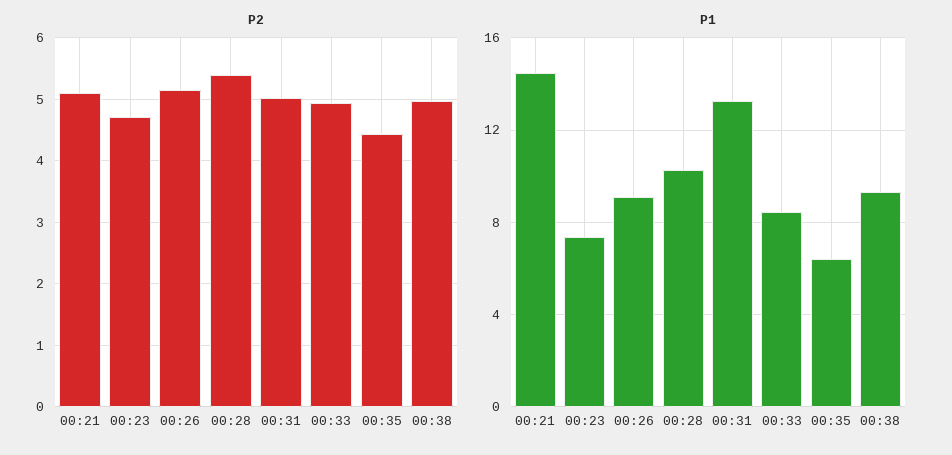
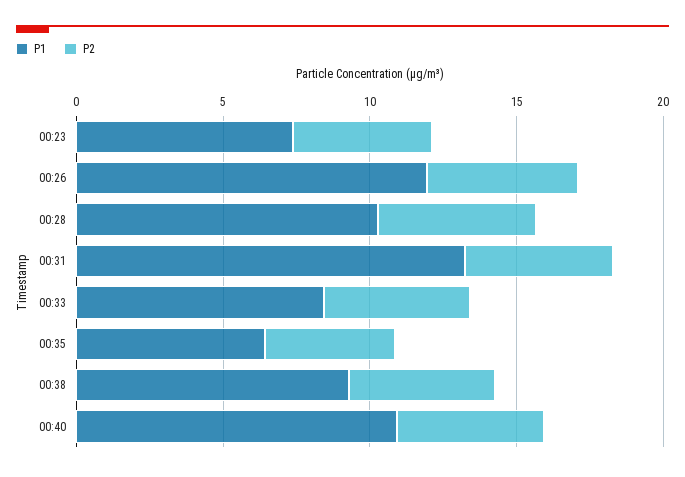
P2, 00:21: 5.1 -> none
P1, 00:21: 14.5 -> none
P1, 00:26: 9 -> 12
P1, 00:40: none -> 11
P2, 00:40: none -> 5

